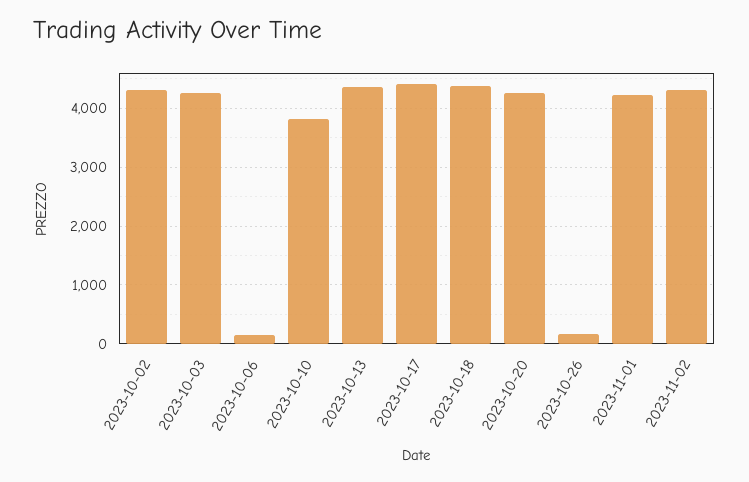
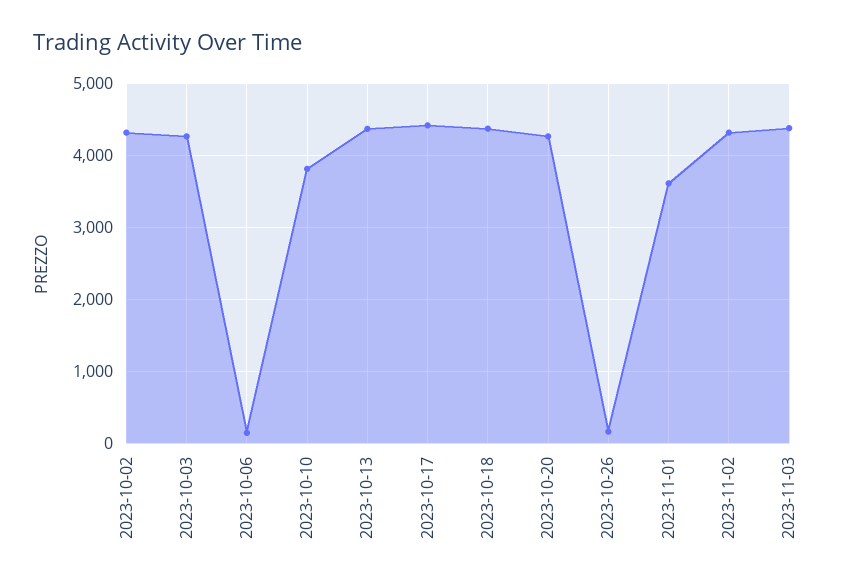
2023-11-01: 4200 -> 3600
2023-11-03: none -> 4400

